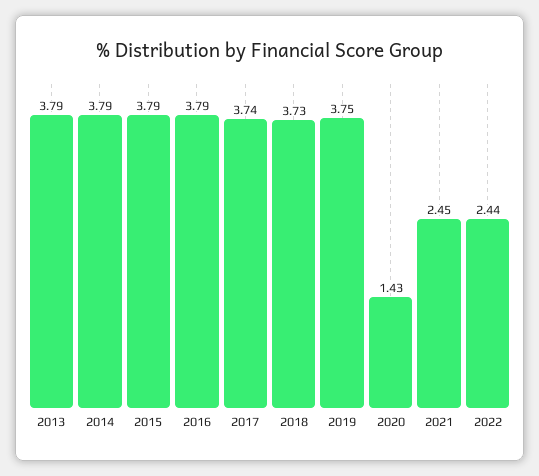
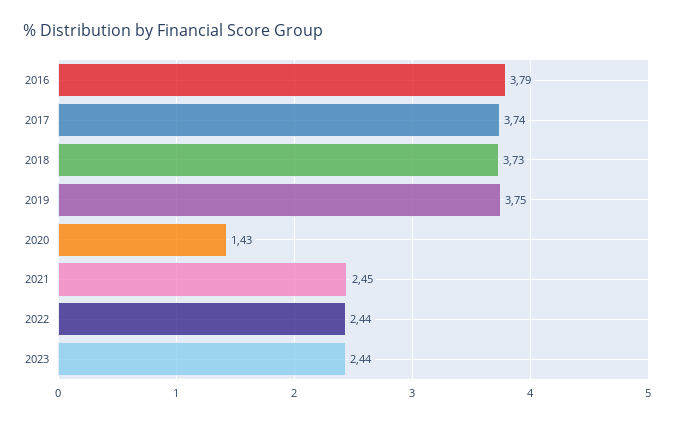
2013: 3.79 -> none
2014: 3.79 -> none
2015: 3.79 -> none
2023: none -> 2.44

